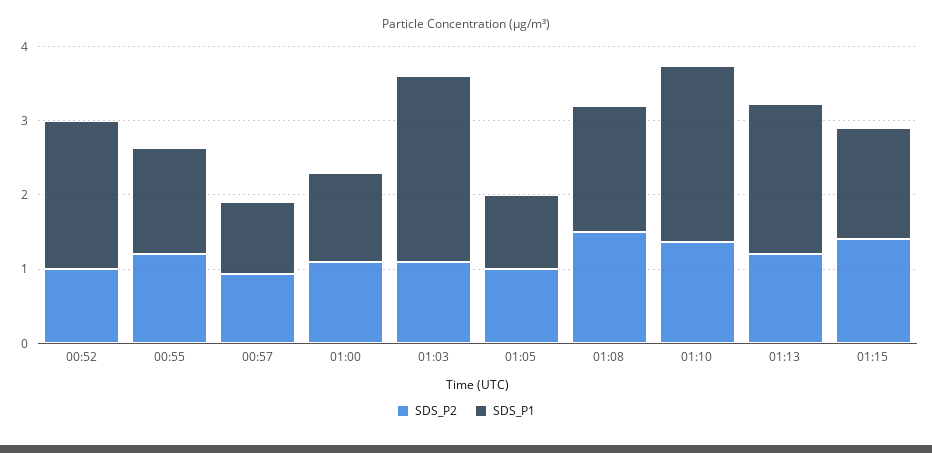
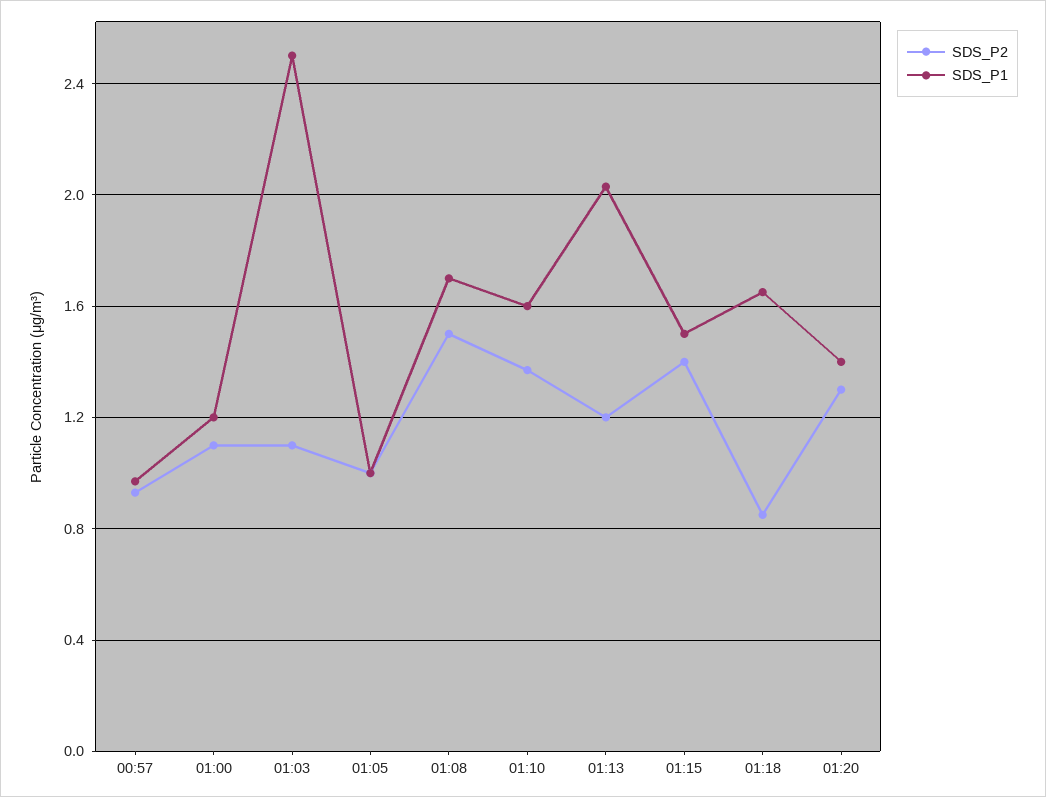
SDS_P2, 00:52: 1 -> none
SDS_P1, 00:52: 2 -> none
SDS_P2, 00:55: 1.2 -> none
SDS_P1, 00:55: 1.4 -> none
SDS_P1, 01:10: 2.4 -> 1.6
SDS_P2, 01:18: none -> 0.85
SDS_P1, 01:18: none -> 1.65
SDS_P2, 01:20: none -> 1.3
SDS_P1, 01:20: none -> 1.4

